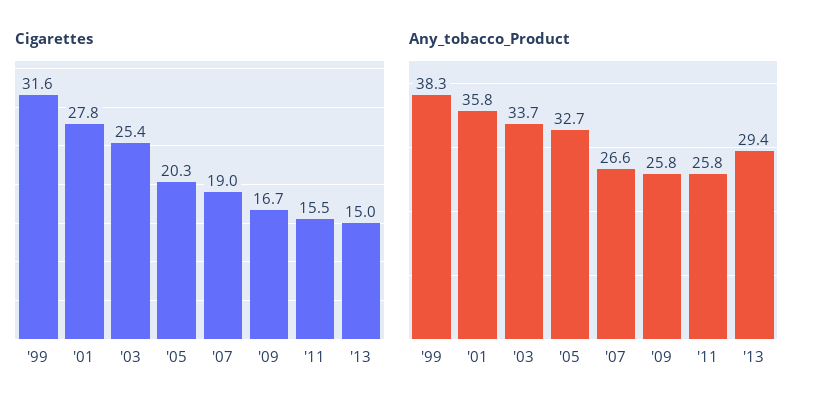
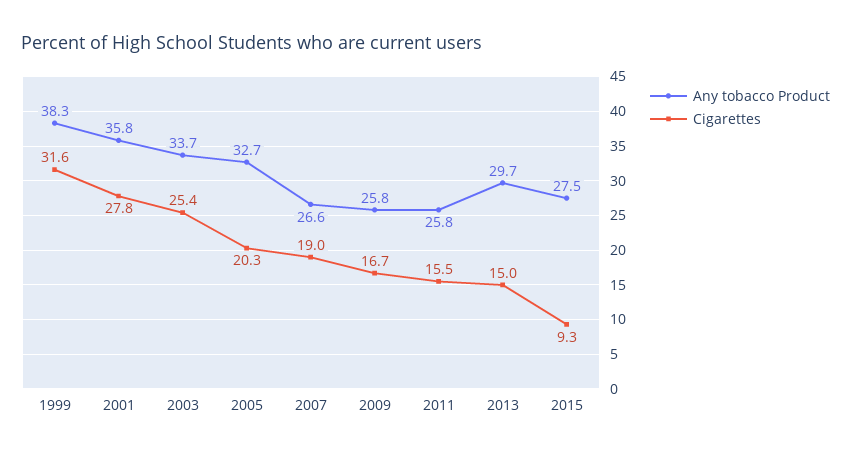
Any_tobacco_Product, '13: 29.4 -> 29.7
Any_tobacco_Product, 2015: none -> 27.5
Cigarettes, 2015: none -> 9.3

